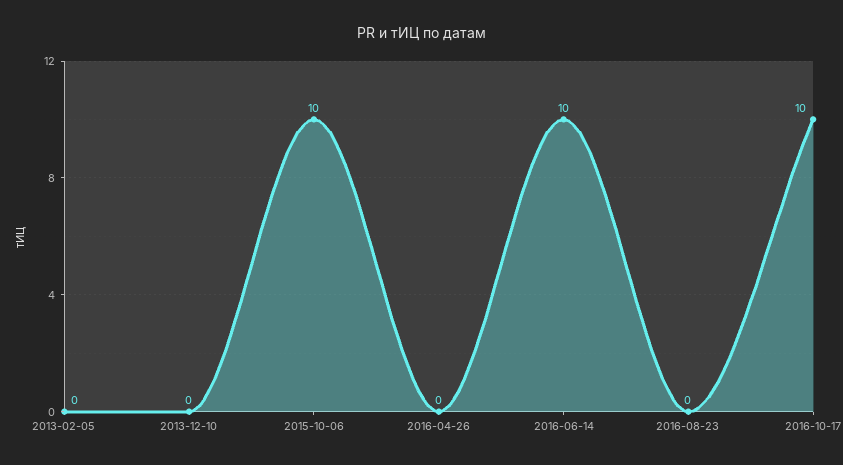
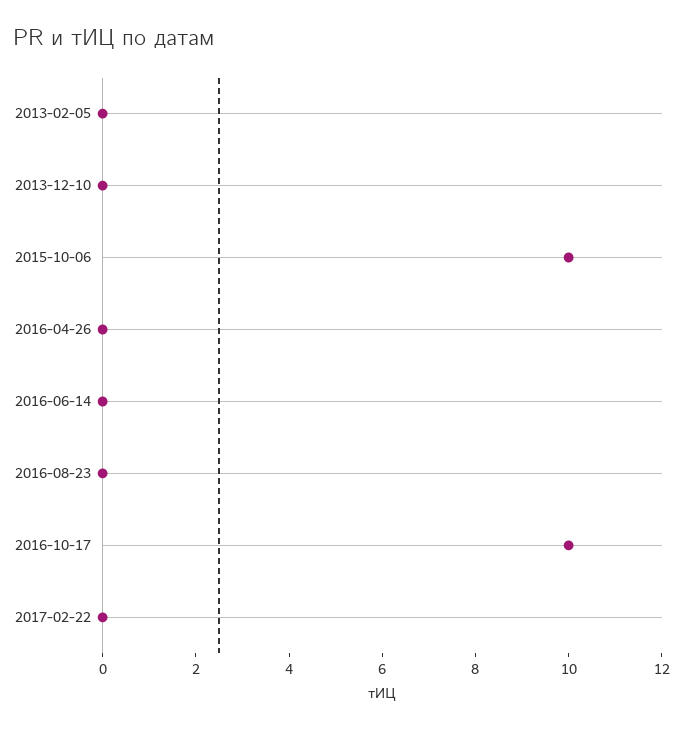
2016-06-14: 10 -> 0
2017-02-22: none -> 0

